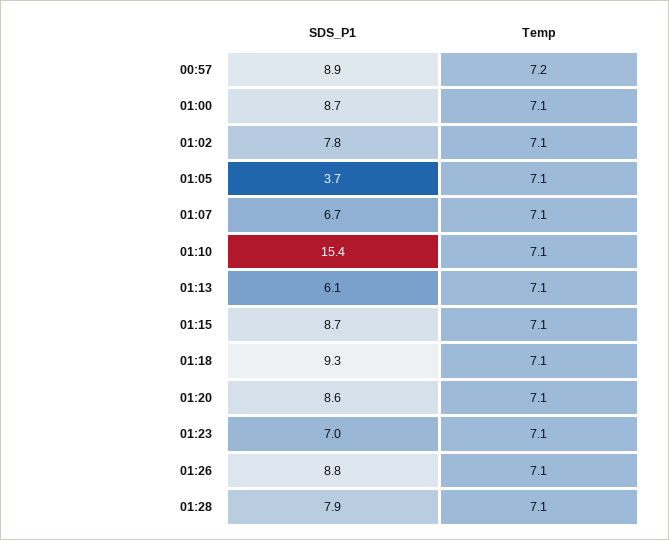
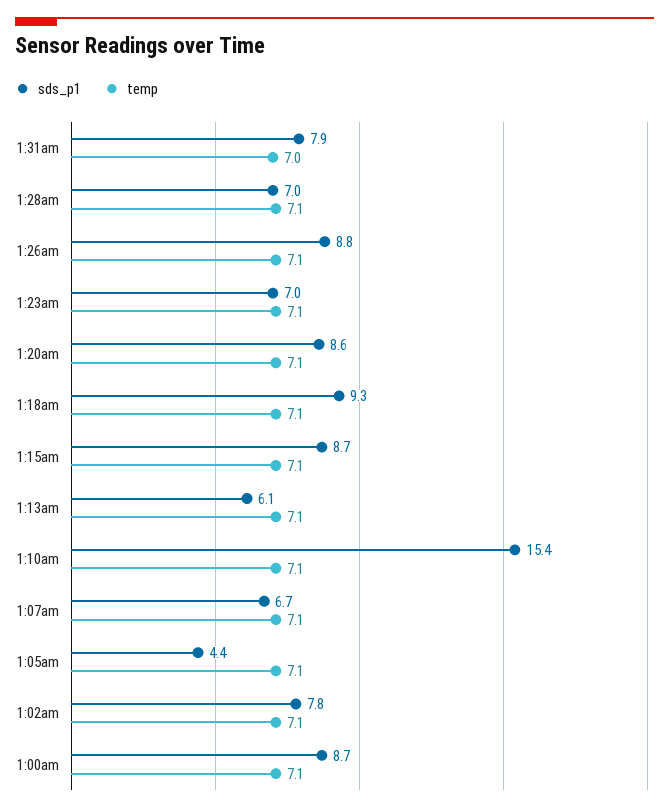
SDS_P1, 00:57: 8.9 -> none
Temp, 00:57: 7.2 -> none
SDS_P1, 01:05: 3.7 -> 4.4
SDS_P1, 01:28: 7.9 -> 7
SDS_P1, 1:31am: none -> 7.9
Temp, 1:31am: none -> 7

